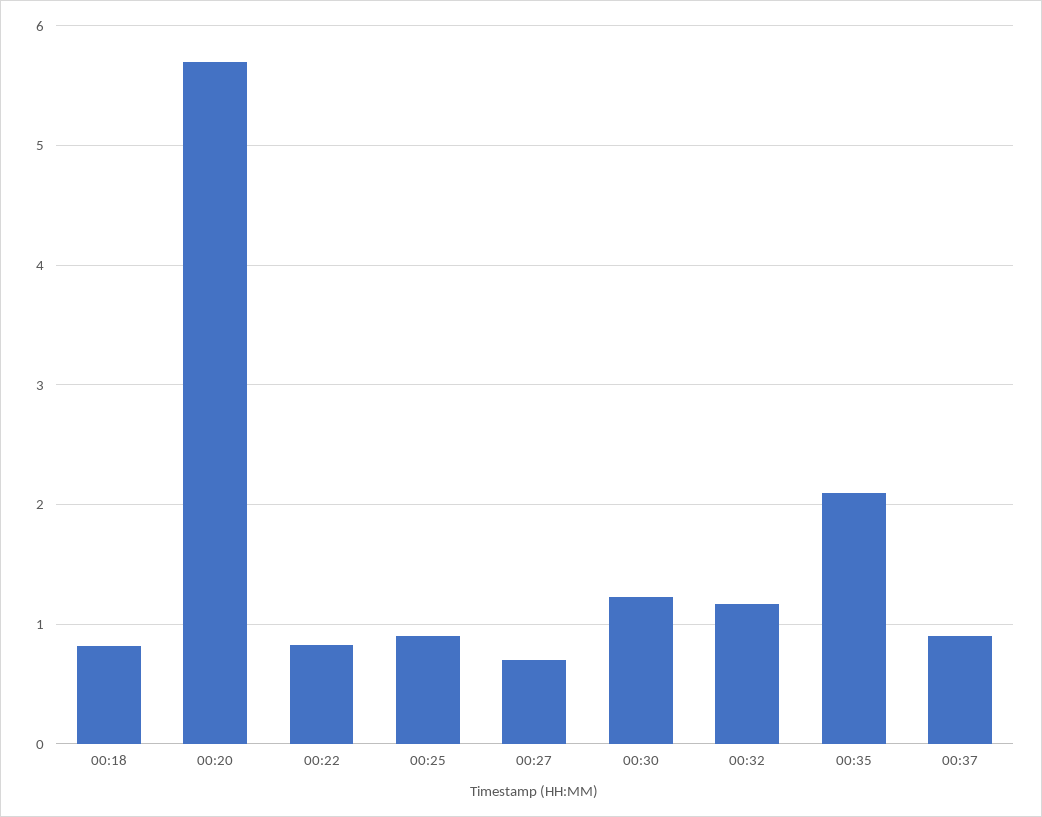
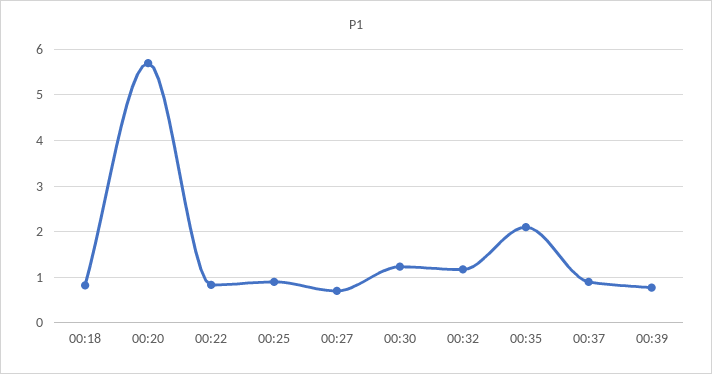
00:39: none -> 0.8

